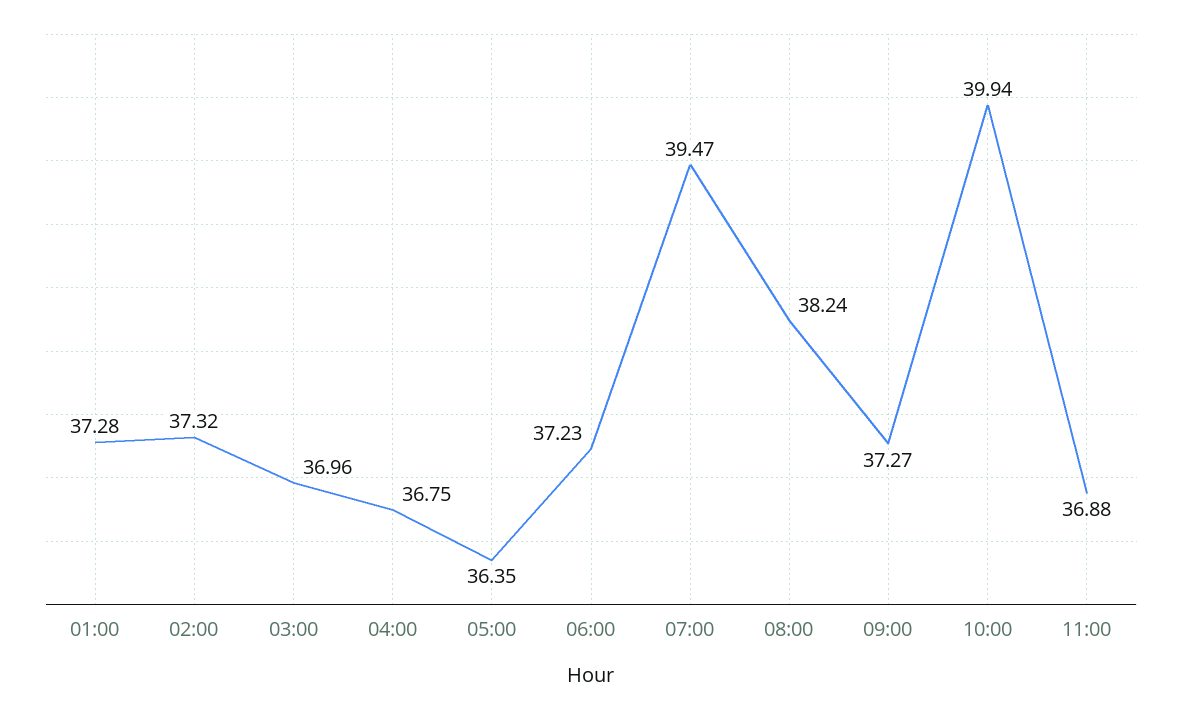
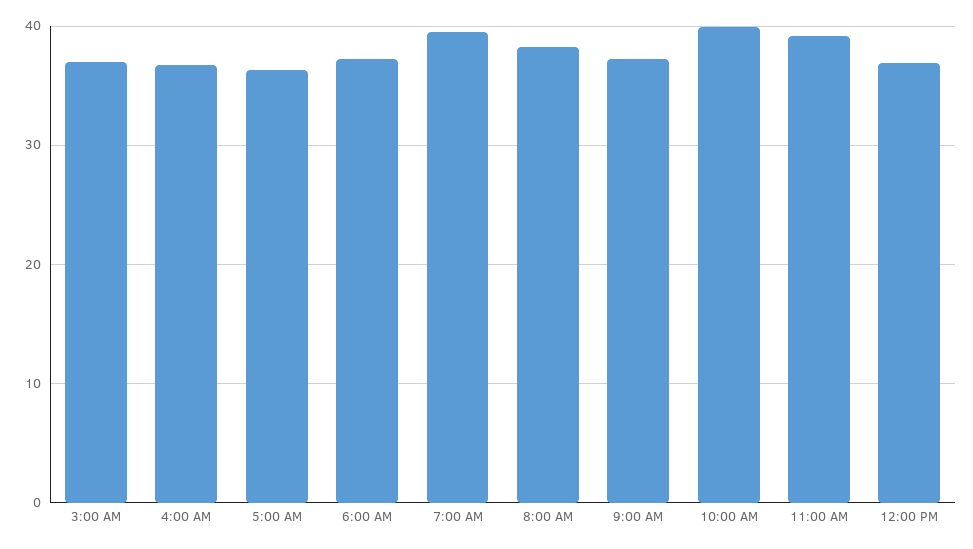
01:00: 37.28 -> none
02:00: 37.32 -> none
11:00: 36.88 -> 39
12:00 PM: none -> 37

